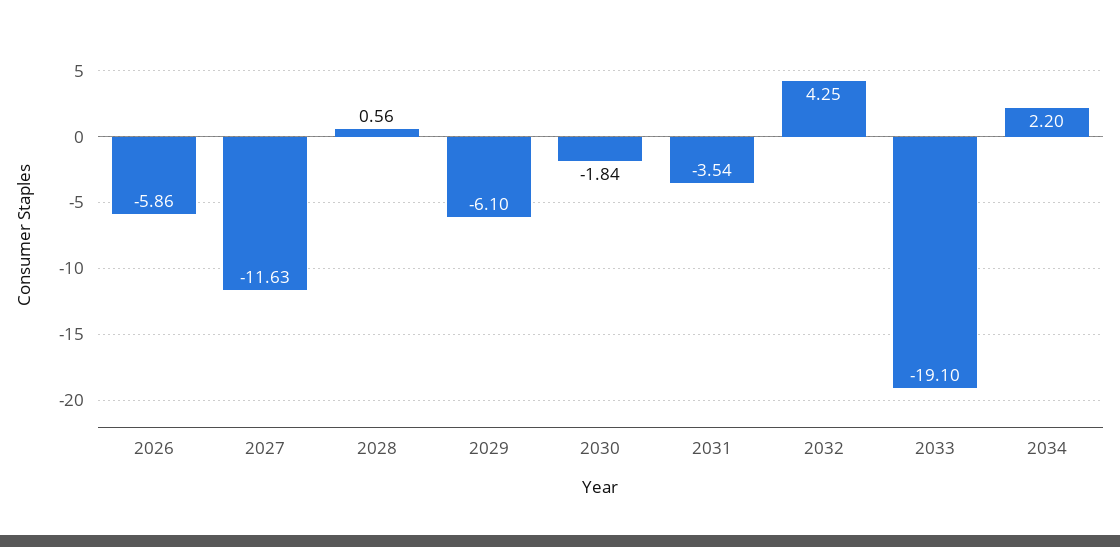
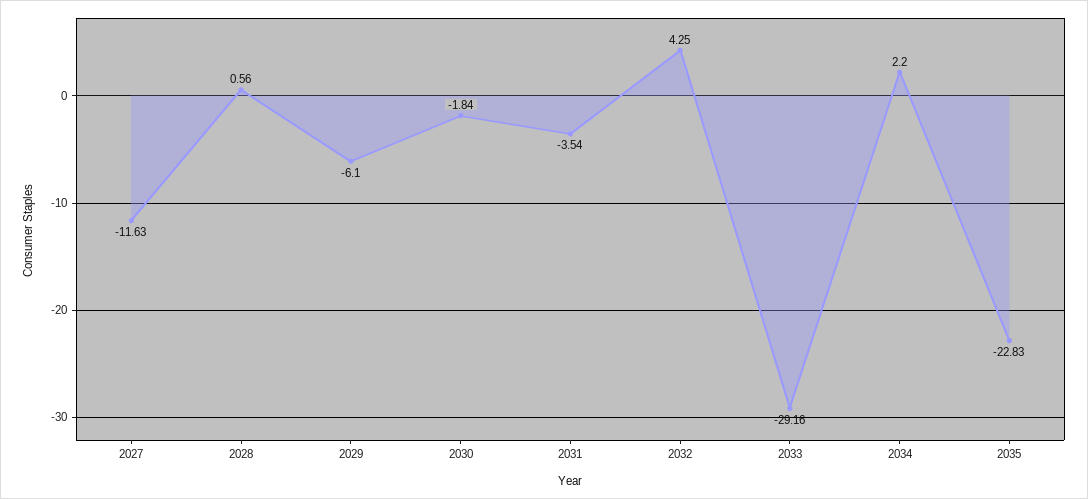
2026: -5.86 -> none
2033: -19.1 -> -29.16
2035: none -> -22.83

